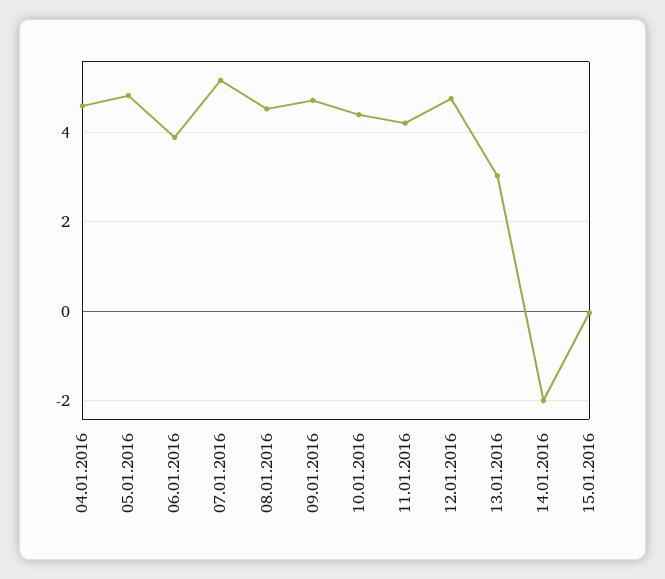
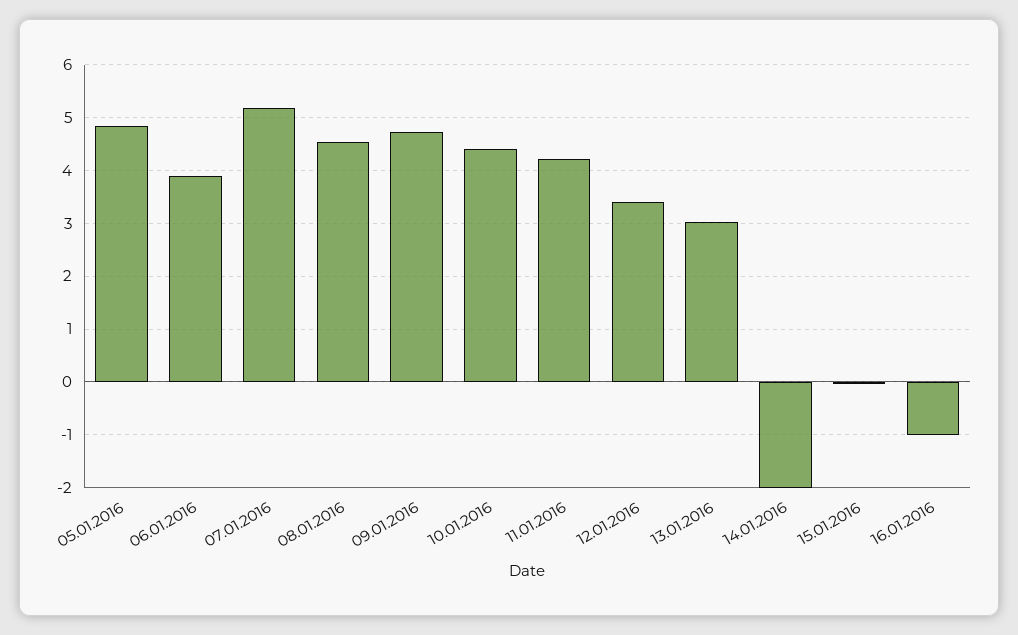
04.01.2016: 4.6 -> none
12.01.2016: 4.8 -> 3.4
16.01.2016: none -> -1

